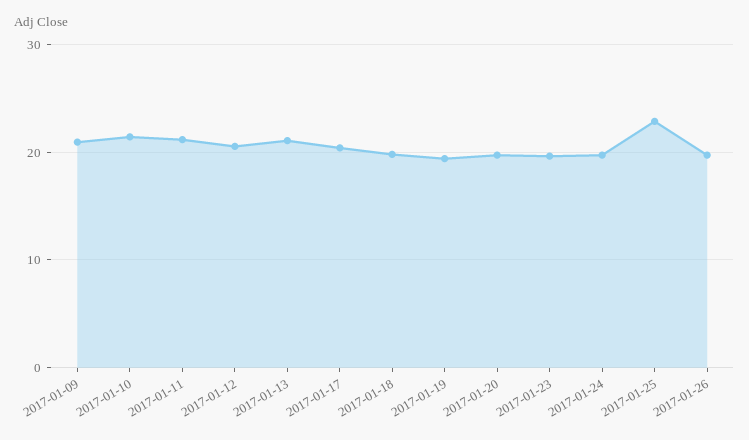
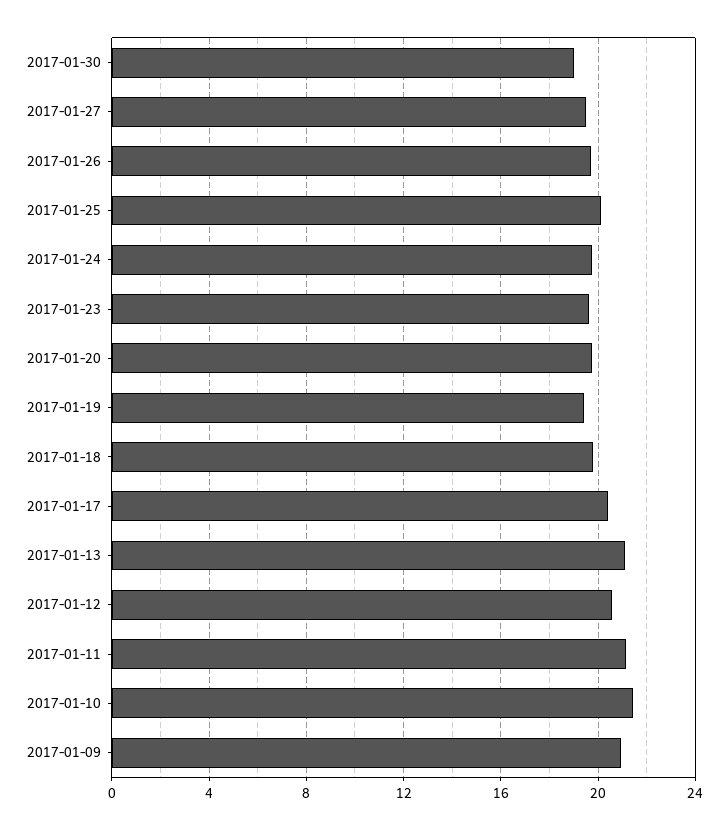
2017-01-25: 23 -> 20
2017-01-30: none -> 19
2017-01-27: none -> 19.5

